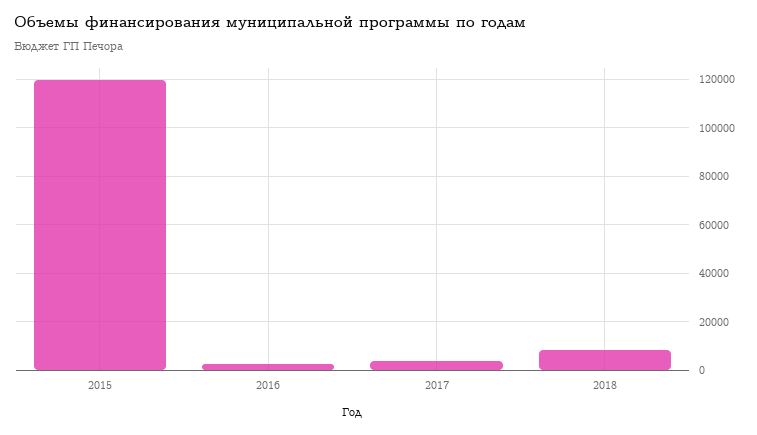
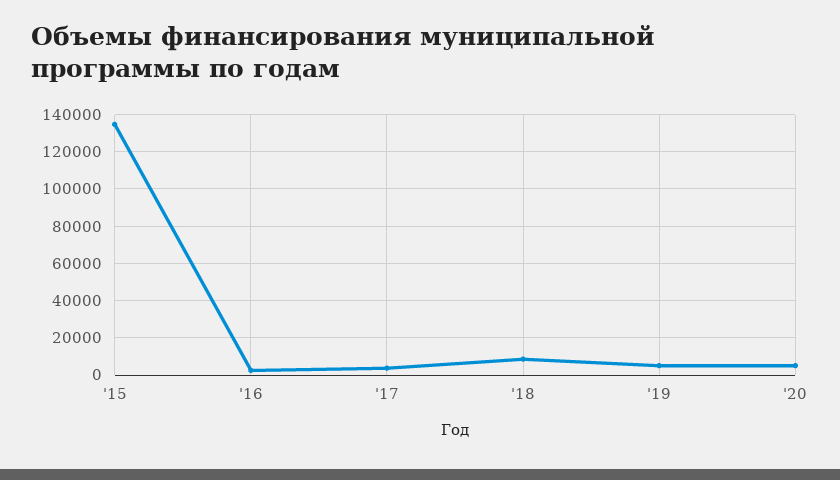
2015: 120000 -> 135000
'19: none -> 5000
'20: none -> 5000

